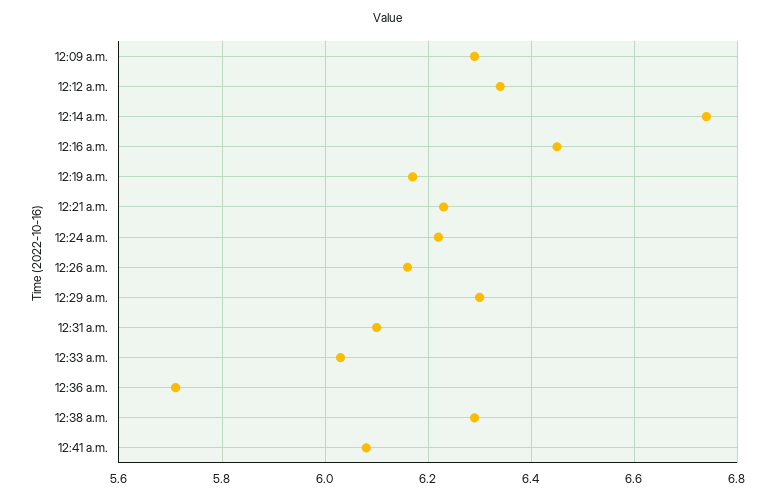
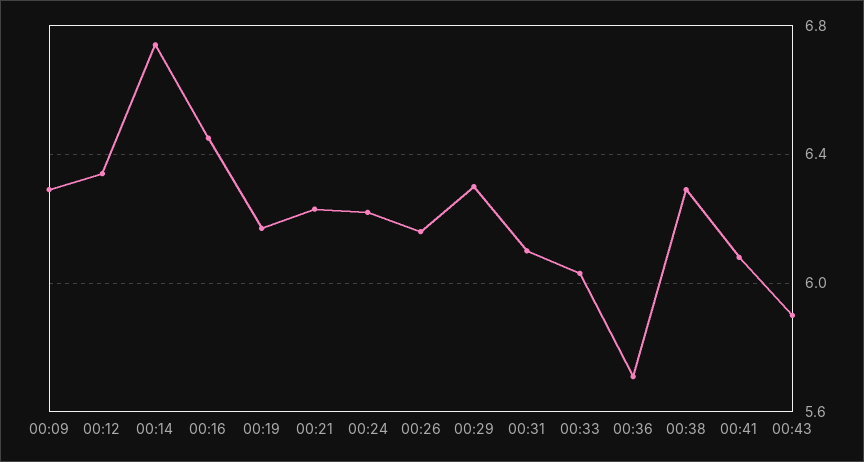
00:43: none -> 5.9

